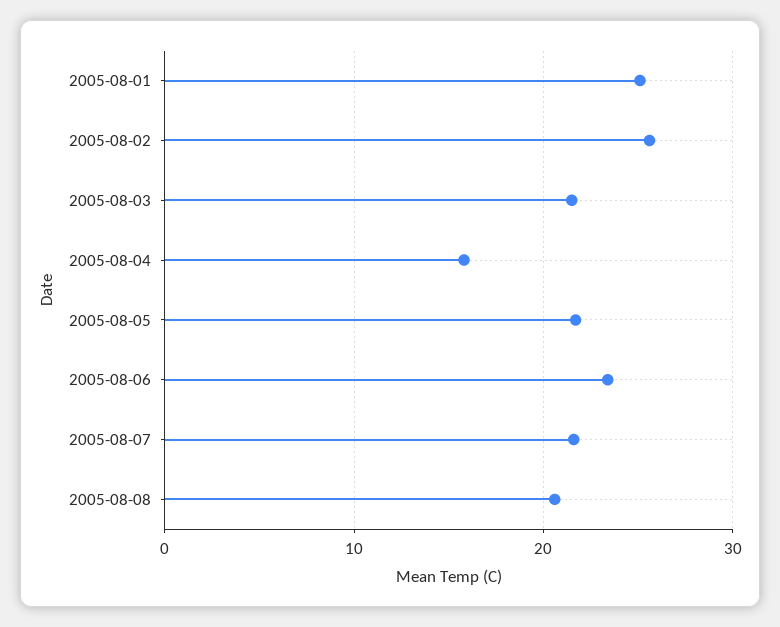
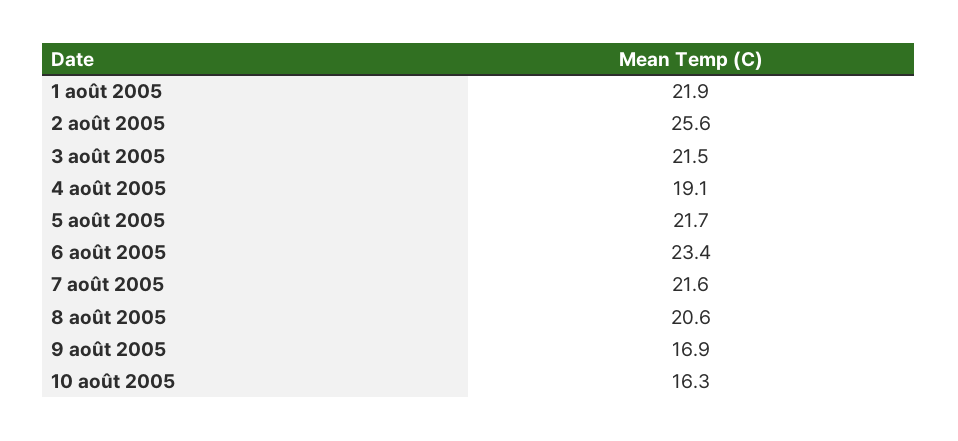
2005-08-01: 25 -> 21.9
2005-08-04: 16 -> 19.1
9 août 2005: none -> 16.9
10 août 2005: none -> 16.3

